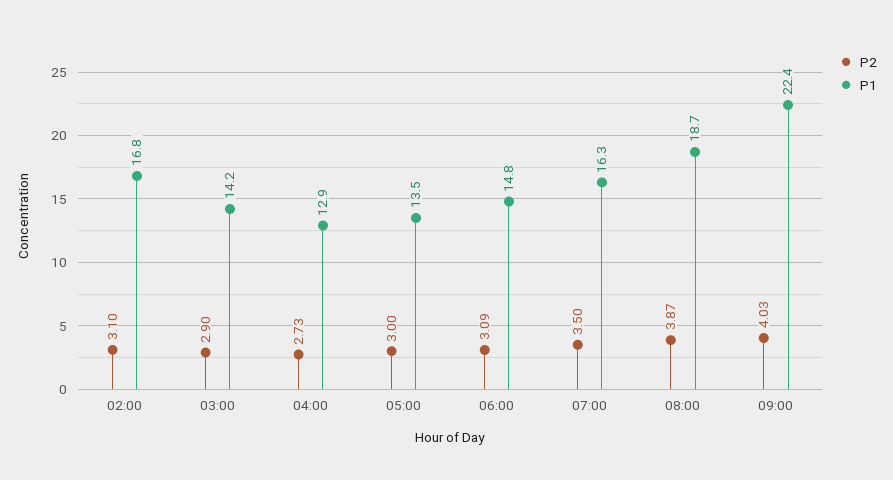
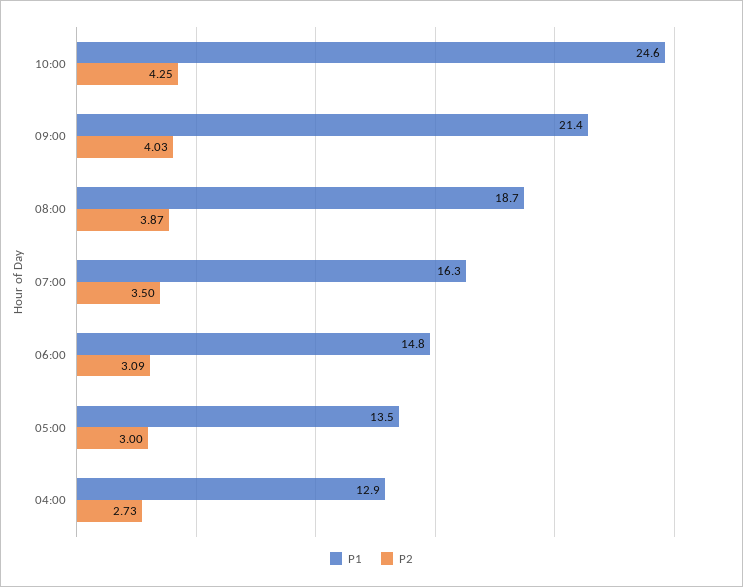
P2, 02:00: 3.1 -> none
P1, 02:00: 16.8 -> none
P2, 03:00: 2.9 -> none
P1, 03:00: 14.2 -> none
P1, 09:00: 22.4 -> 21.4
P1, 10:00: none -> 24.6
P2, 10:00: none -> 4.25

